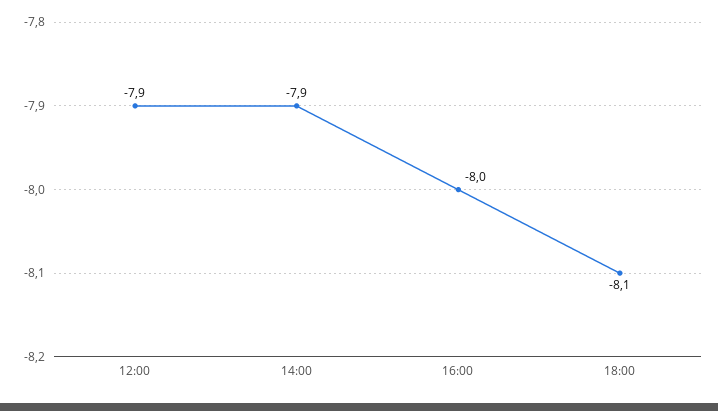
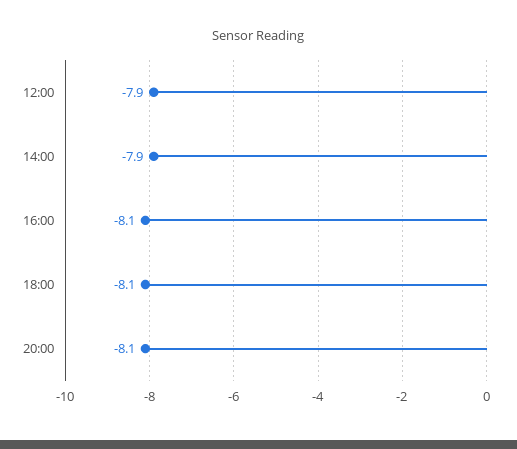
16:00: -8 -> -8.1
20:00: none -> -8.1

